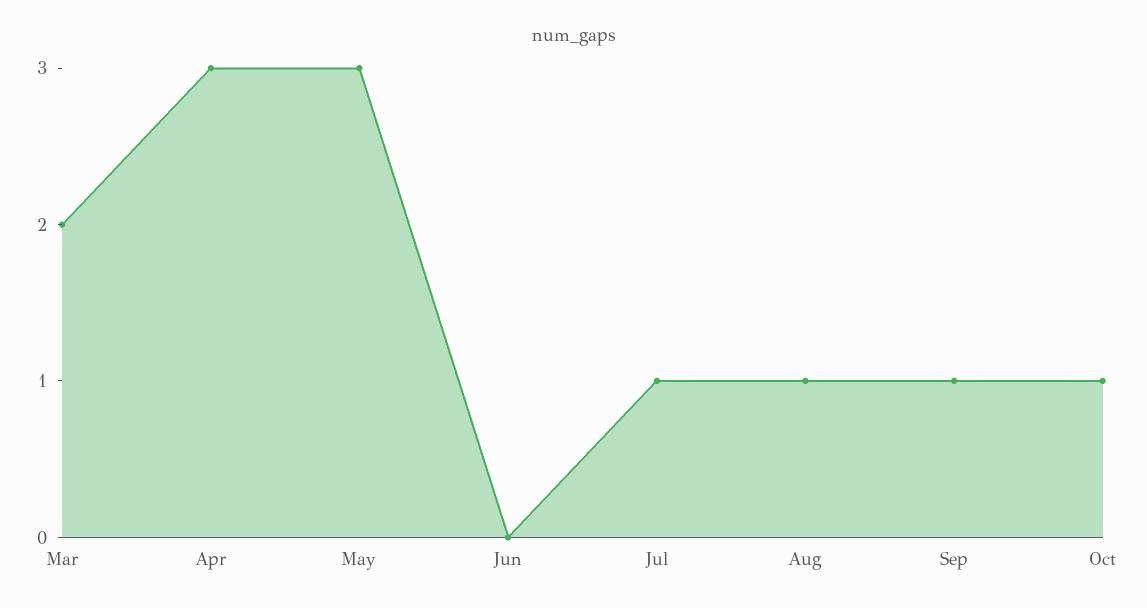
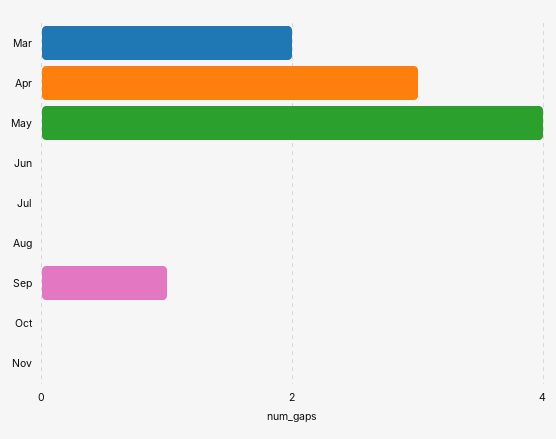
May: 3 -> 4
Jul: 1 -> 0
Aug: 1 -> 0
Oct: 1 -> 0
Nov: none -> 0

